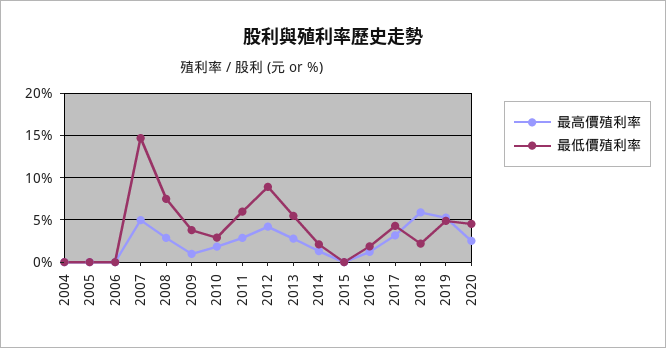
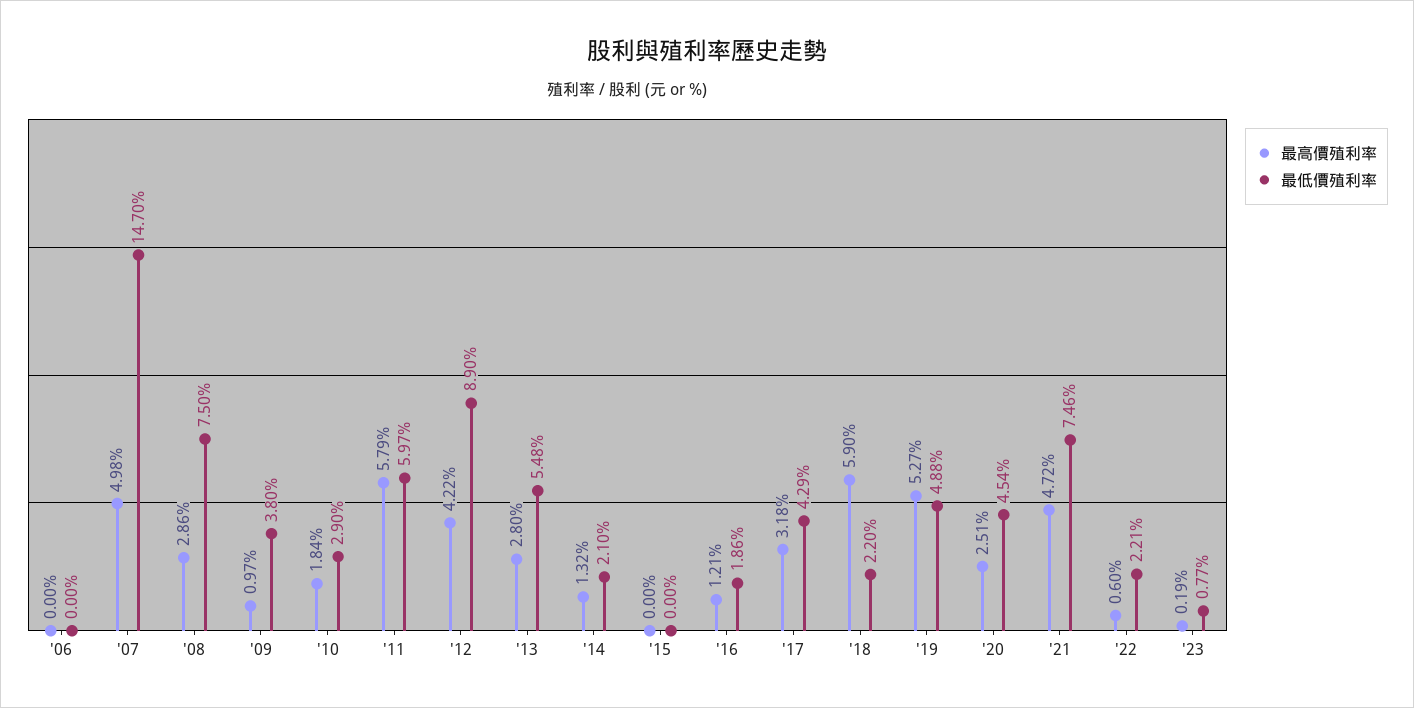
最高價殖利率, 2004: 0 -> none
最低價殖利率, 2004: 0 -> none
最高價殖利率, 2005: 0 -> none
最低價殖利率, 2005: 0 -> none
最高價殖利率, 2011: 3 -> 5.79
最高價殖利率, '21: none -> 4.72
最低價殖利率, '21: none -> 7.46
最高價殖利率, '22: none -> 0.6
最低價殖利率, '22: none -> 2.21
最高價殖利率, '23: none -> 0.19
最低價殖利率, '23: none -> 0.77

